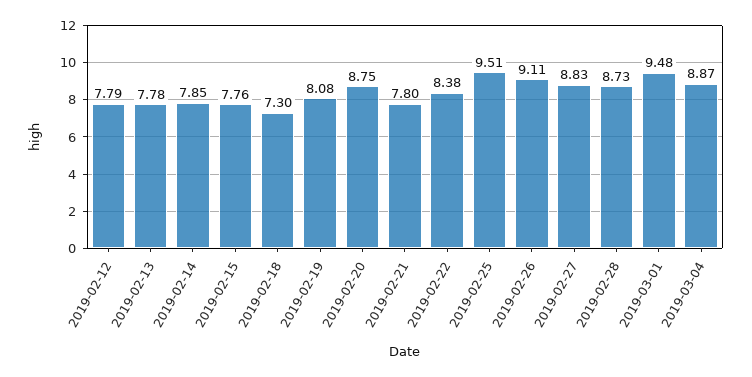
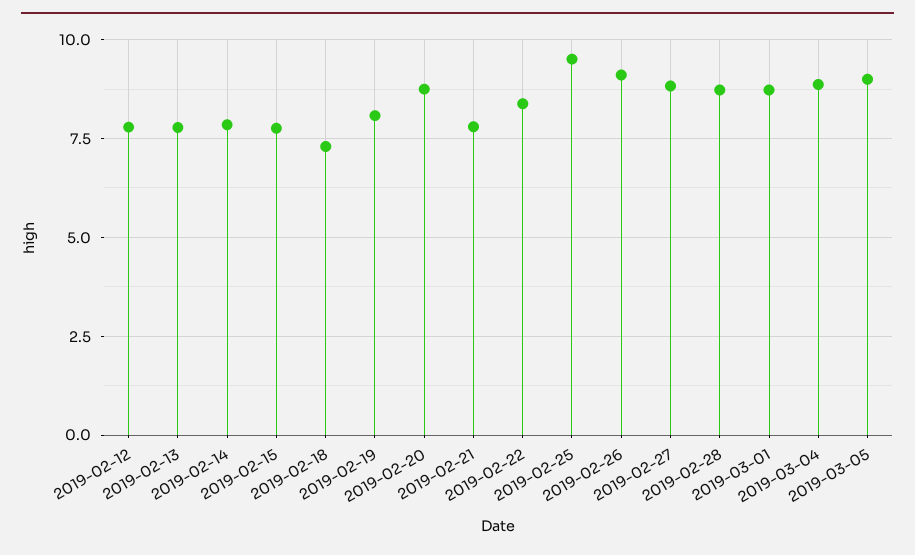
2019-03-01: 9.48 -> 8.75
2019-03-05: none -> 9

